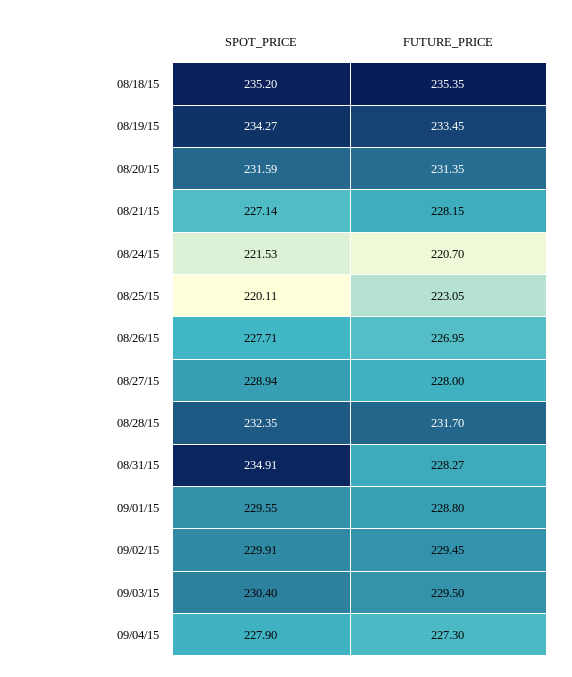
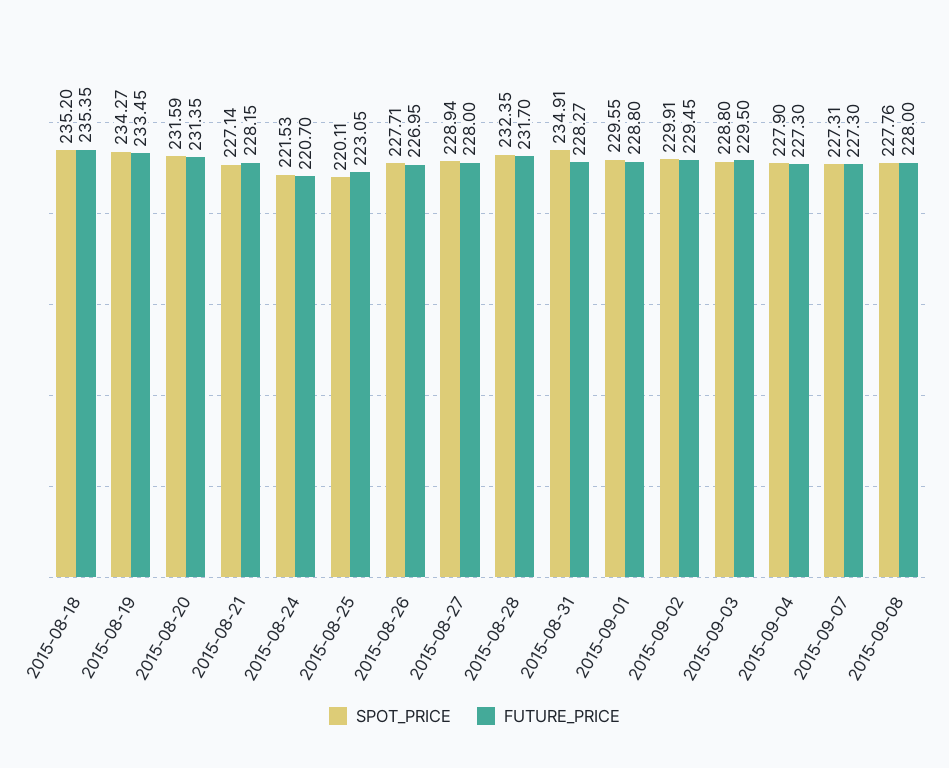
SPOT_PRICE, 09/03/15: 230.4 -> 228.8
SPOT_PRICE, 2015-09-07: none -> 227.31
FUTURE_PRICE, 2015-09-07: none -> 227.3
SPOT_PRICE, 2015-09-08: none -> 227.76
FUTURE_PRICE, 2015-09-08: none -> 228

